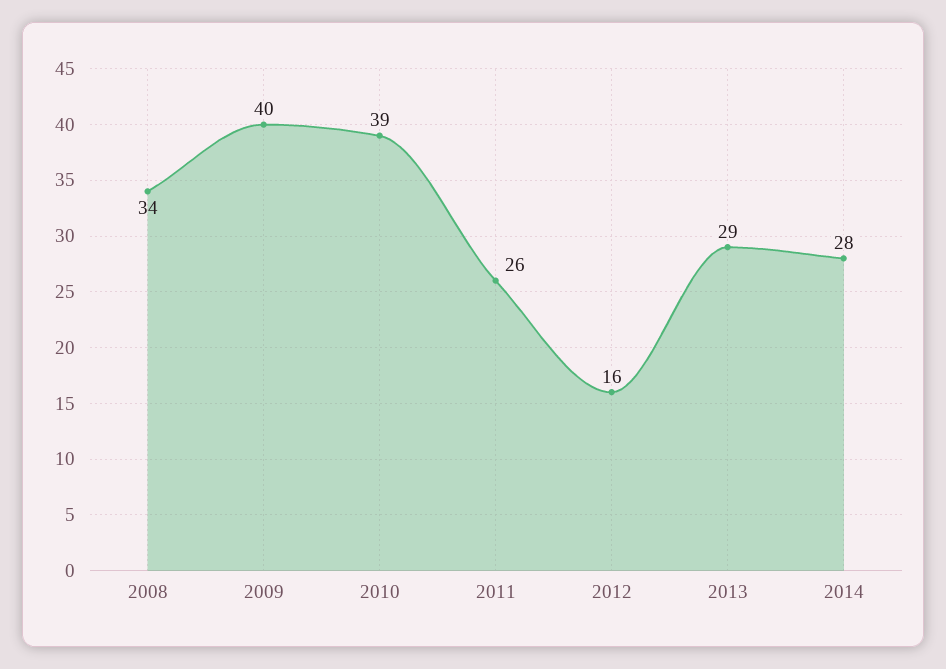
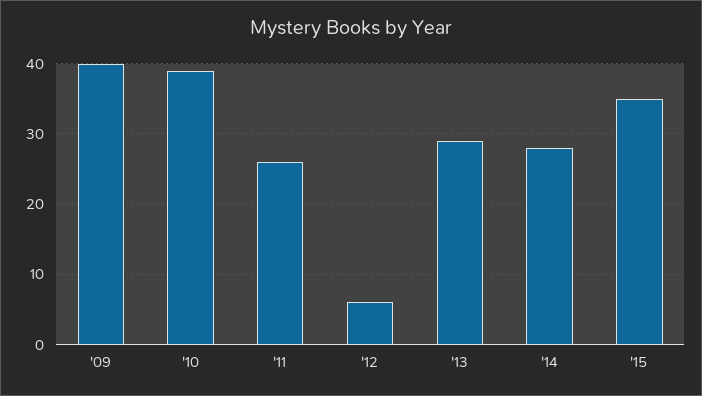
2008: 34 -> none
2012: 16 -> 6
'15: none -> 35

